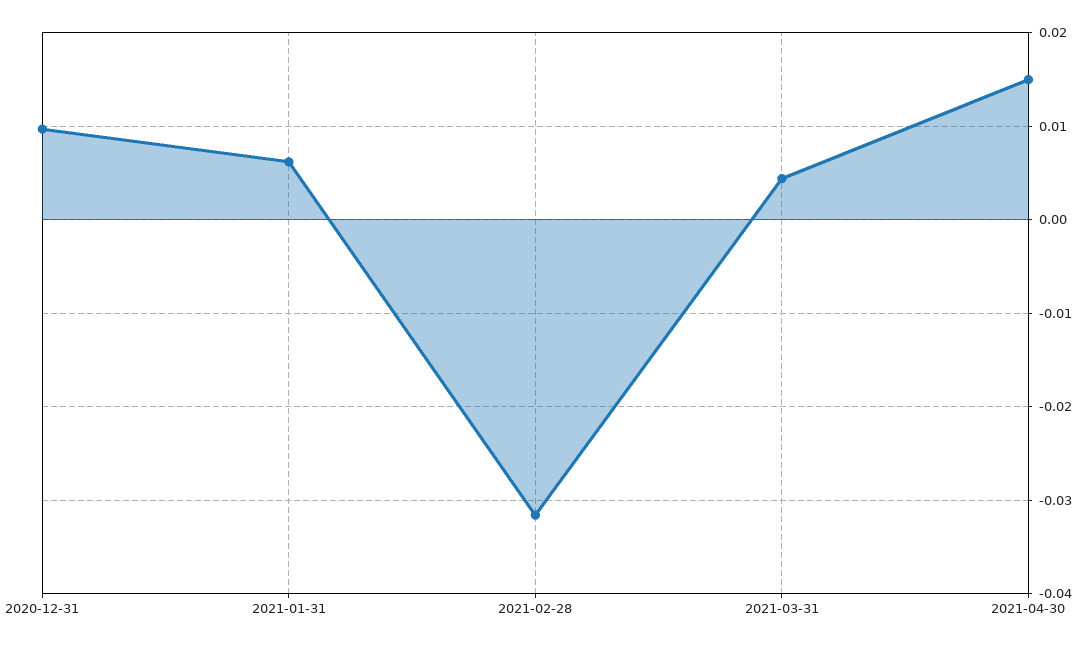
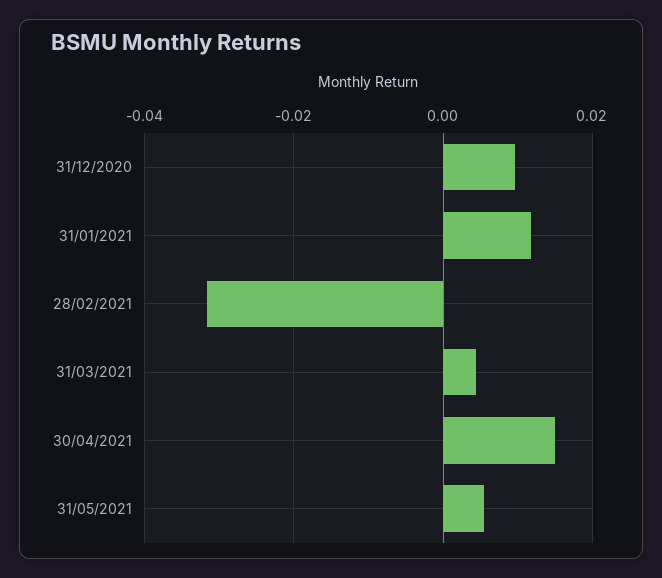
2021-01-31: 0.006 -> 0.012
31/05/2021: none -> 0.006

